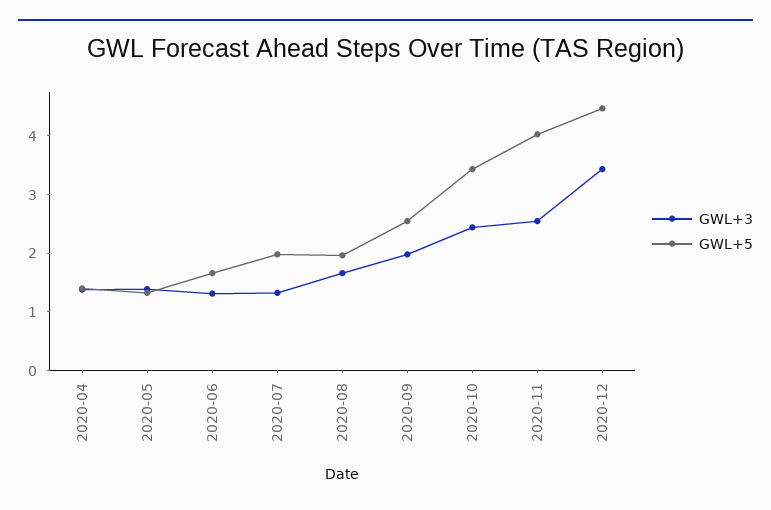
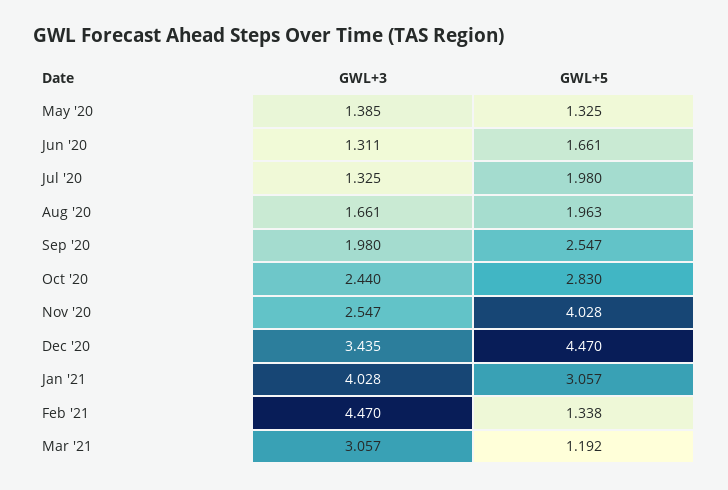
GWL+3, 2020-04: 1.4 -> none
GWL+5, 2020-04: 1.4 -> none
GWL+5, 2020-10: 3.4 -> 2.83
GWL+3, Jan '21: none -> 4.028
GWL+5, Jan '21: none -> 3.057
GWL+3, Feb '21: none -> 4.47
GWL+5, Feb '21: none -> 1.338
GWL+3, Mar '21: none -> 3.057
GWL+5, Mar '21: none -> 1.192

